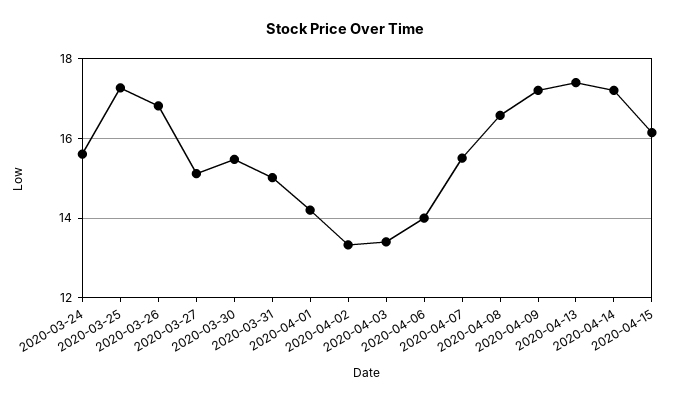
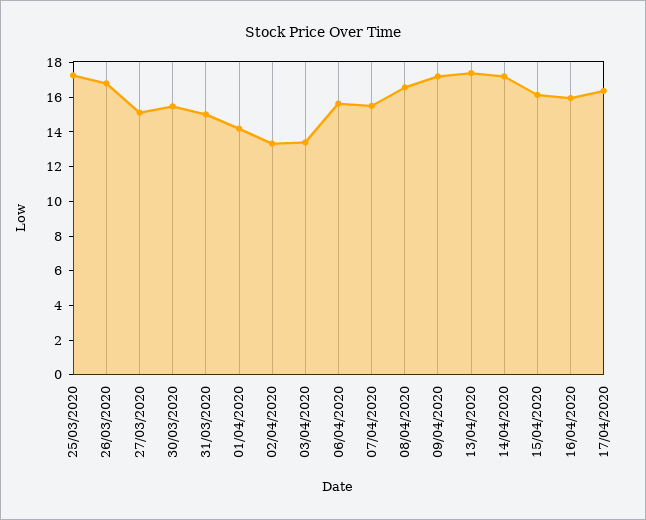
2020-03-24: 15.6 -> none
2020-04-06: 14 -> 15.5
16/04/2020: none -> 16
17/04/2020: none -> 16.5

